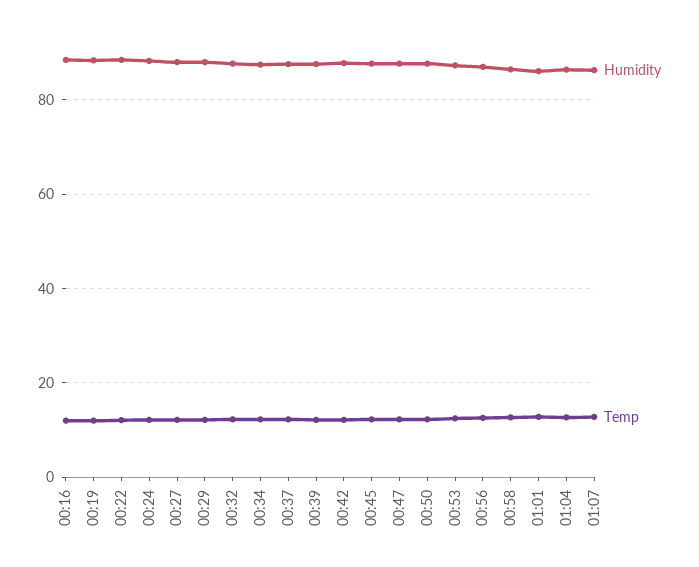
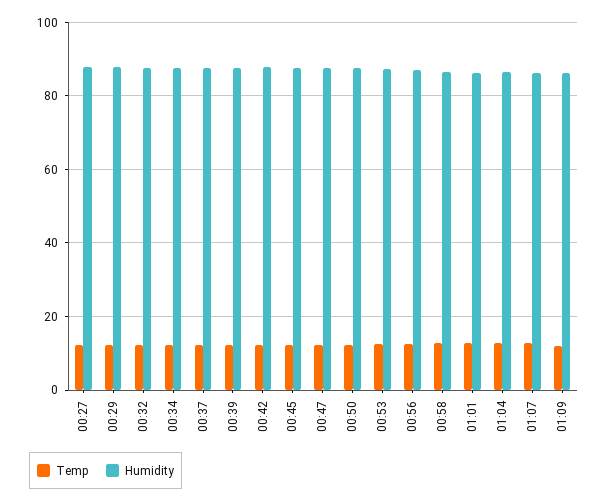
Humidity, 00:16: 88 -> none
Temp, 00:16: 12 -> none
Humidity, 00:19: 88 -> none
Temp, 00:19: 12 -> none
Humidity, 00:22: 88 -> none
Temp, 00:22: 12 -> none
Humidity, 00:24: 88 -> none
Temp, 00:24: 12 -> none
Temp, 01:09: none -> 12
Humidity, 01:09: none -> 86

